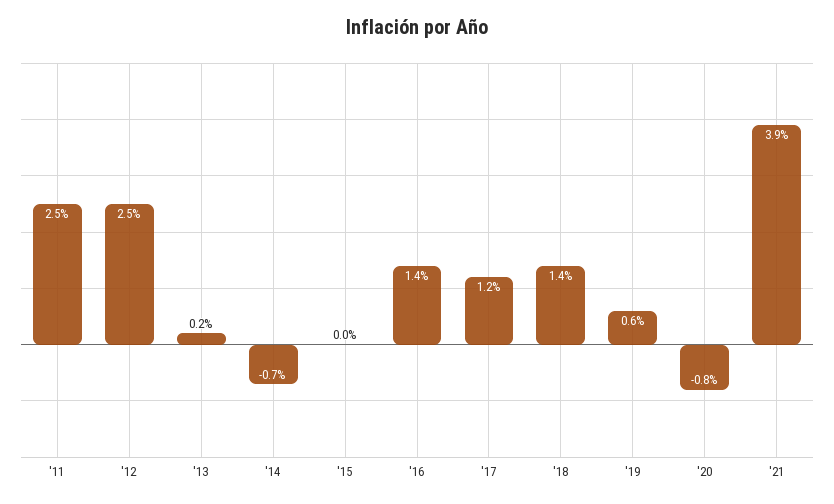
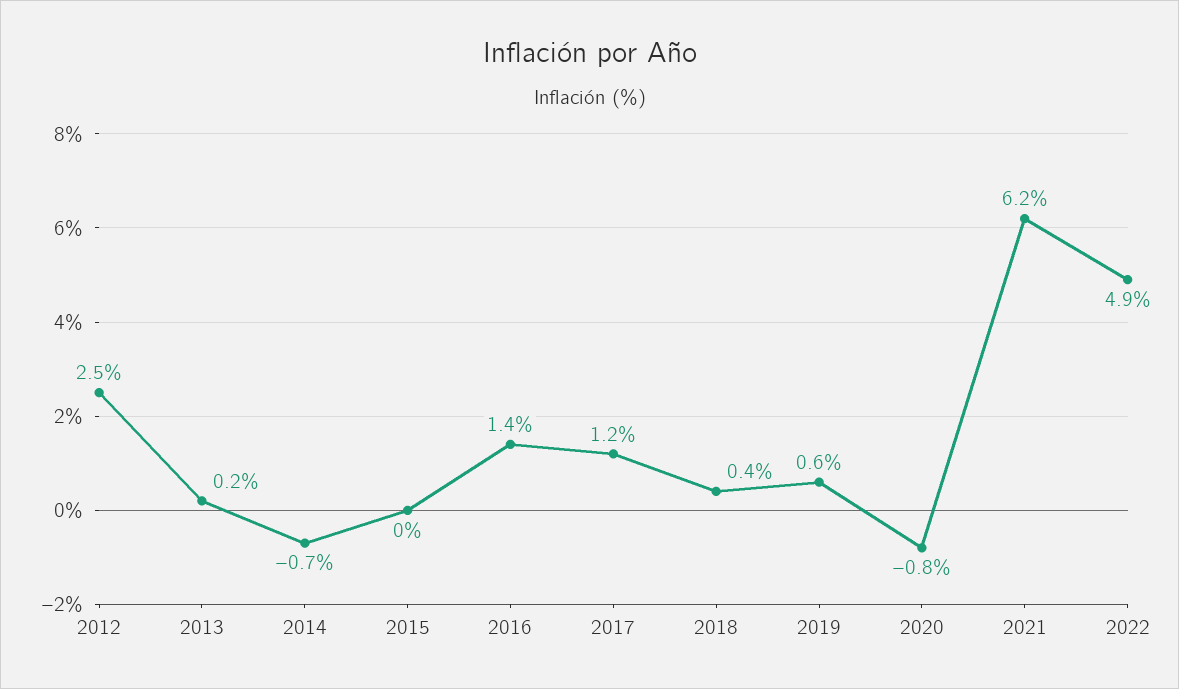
'11: 2.5 -> none
'18: 1.4 -> 0.4
'21: 3.9 -> 6.2
2022: none -> 4.9

